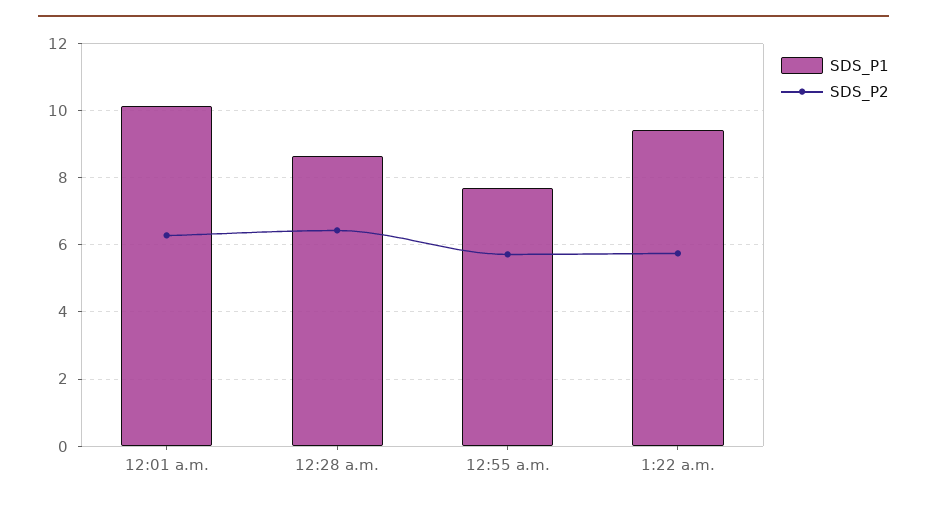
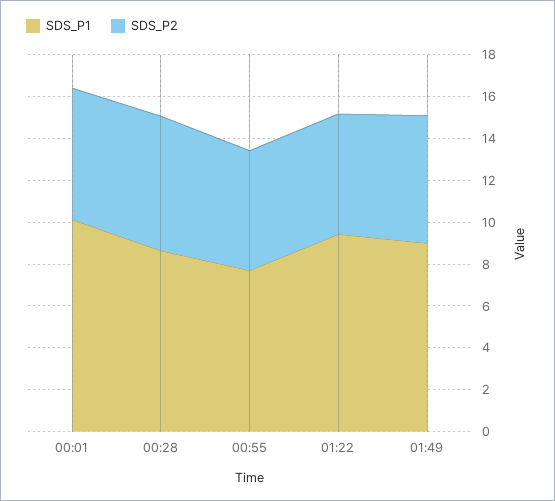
SDS_P1, 01:49: none -> 9
SDS_P2, 01:49: none -> 6

